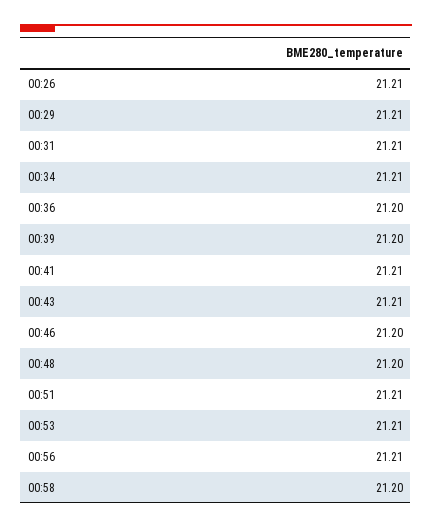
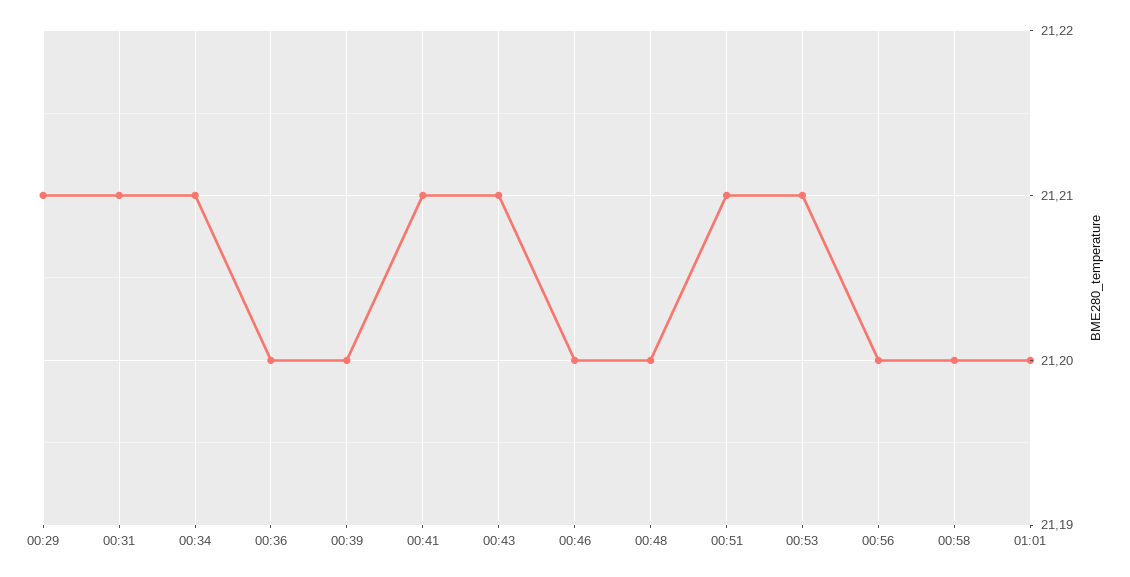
00:26: 21.21 -> none
00:56: 21.21 -> 21.2
01:01: none -> 21.2

